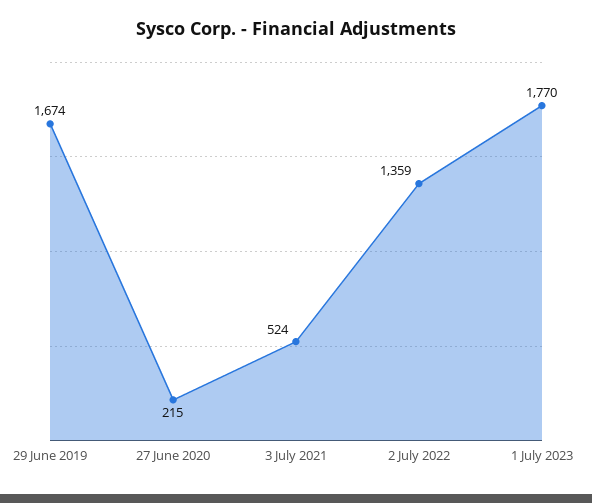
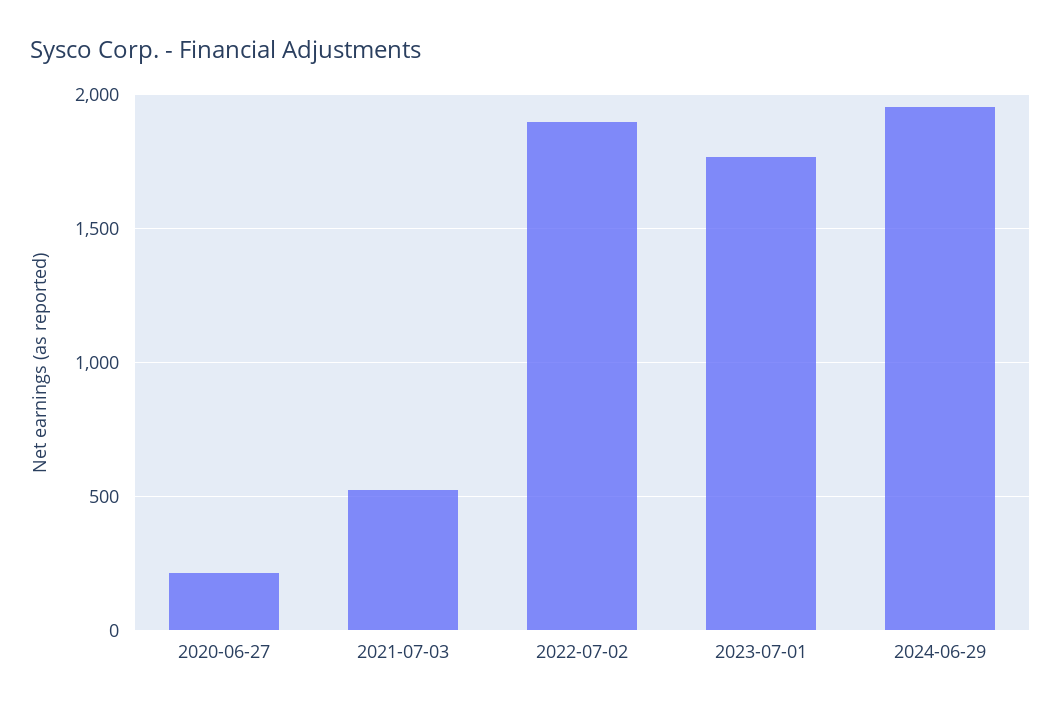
29 June 2019: 1674 -> none
2 July 2022: 1359 -> 1900
2024-06-29: none -> 1950

